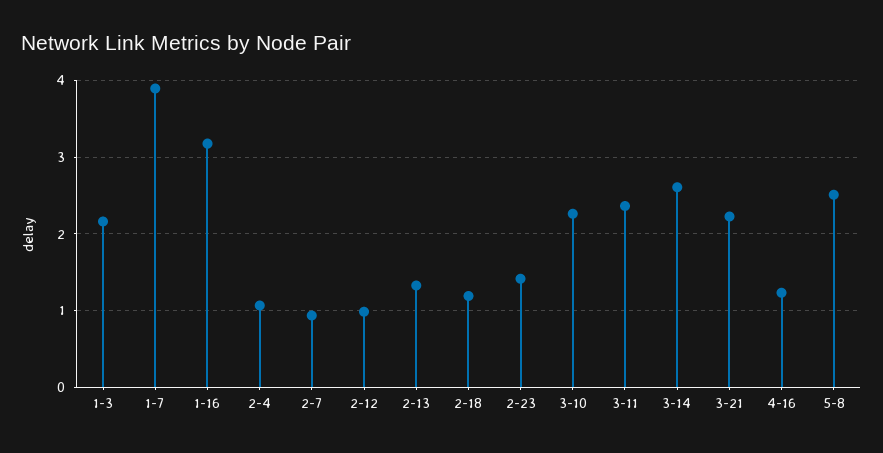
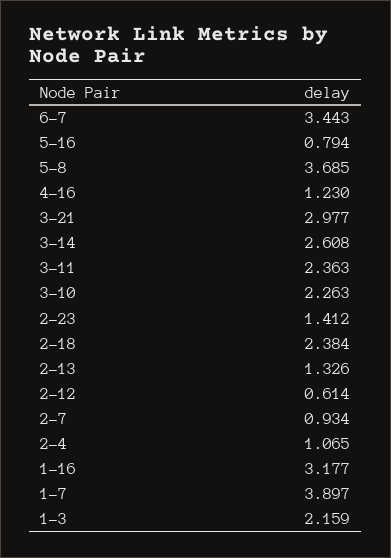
2-12: 1 -> 0.614
2-18: 1.2 -> 2.384
3-21: 2.2 -> 2.977
5-8: 2.5 -> 3.685
6-7: none -> 3.443
5-16: none -> 0.794

